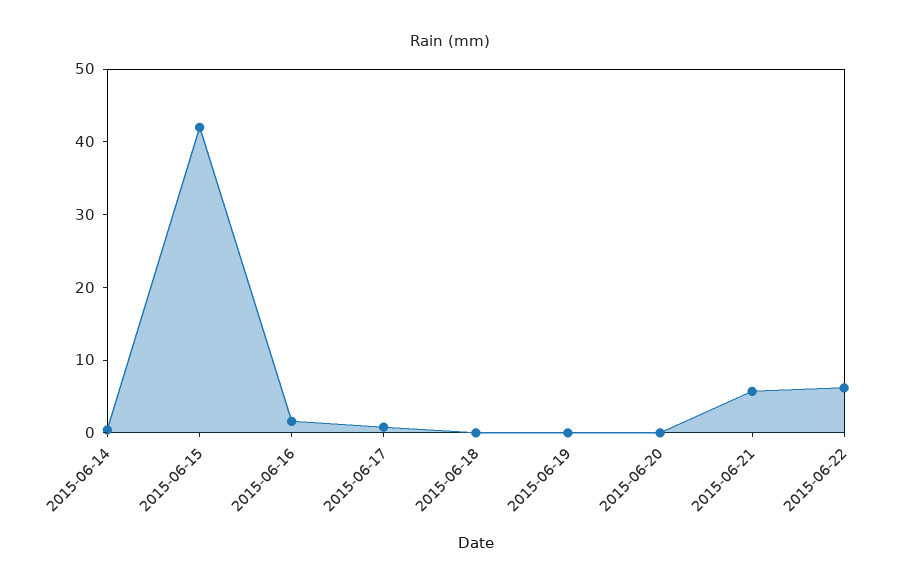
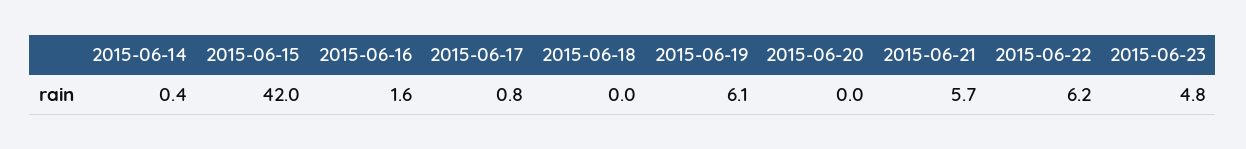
2015-06-19: 0 -> 6.1
2015-06-23: none -> 4.8

